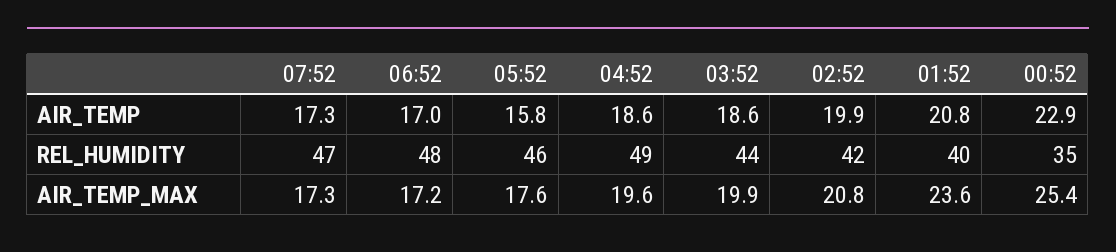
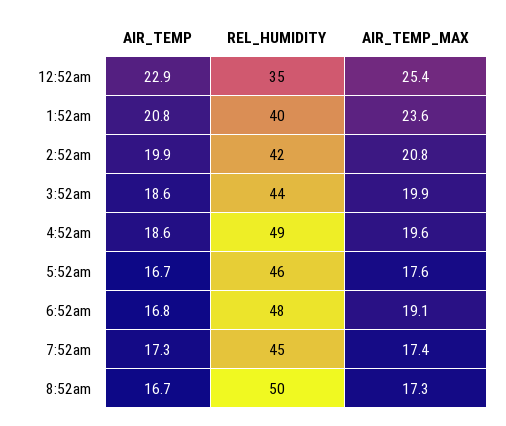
06:52, AIR_TEMP: 17 -> 16.8
05:52, AIR_TEMP: 15.8 -> 16.7
07:52, REL_HUMIDITY: 47 -> 45
07:52, AIR_TEMP_MAX: 17.3 -> 17.4
06:52, AIR_TEMP_MAX: 17.2 -> 19.1
8:52am, AIR_TEMP: none -> 16.7
8:52am, REL_HUMIDITY: none -> 50
8:52am, AIR_TEMP_MAX: none -> 17.3

